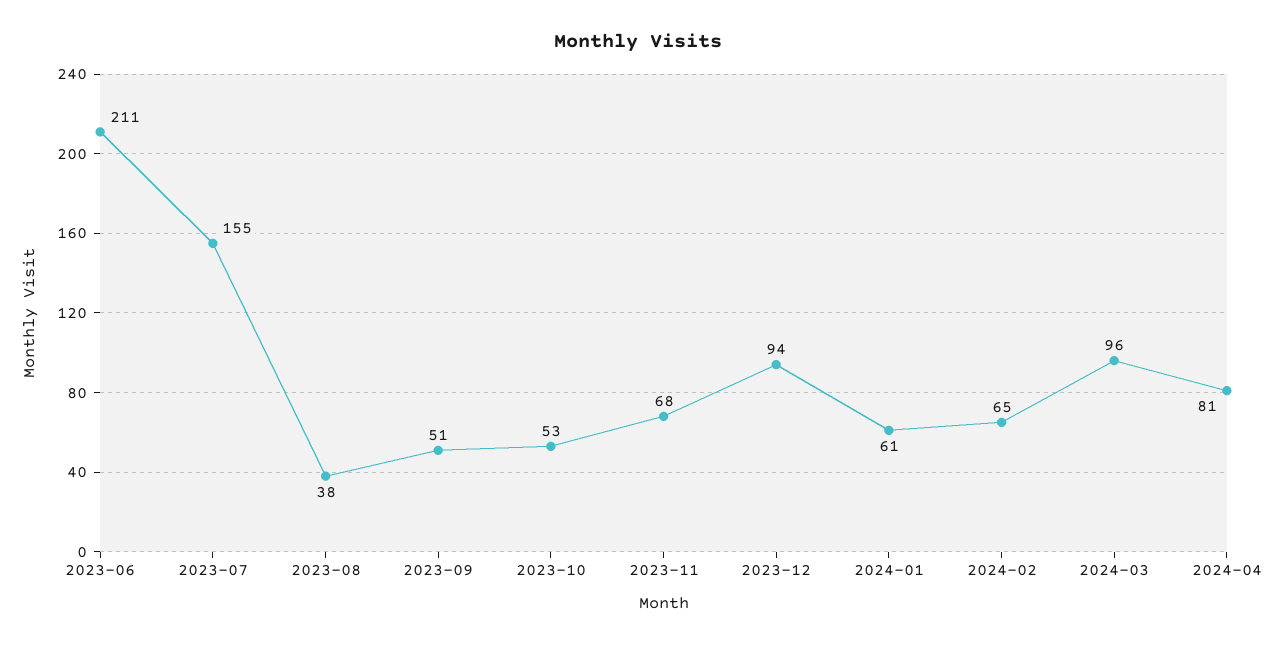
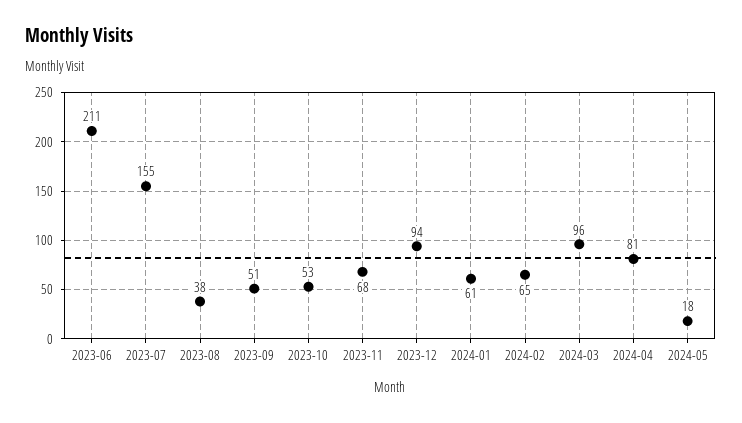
2024-05: none -> 18

